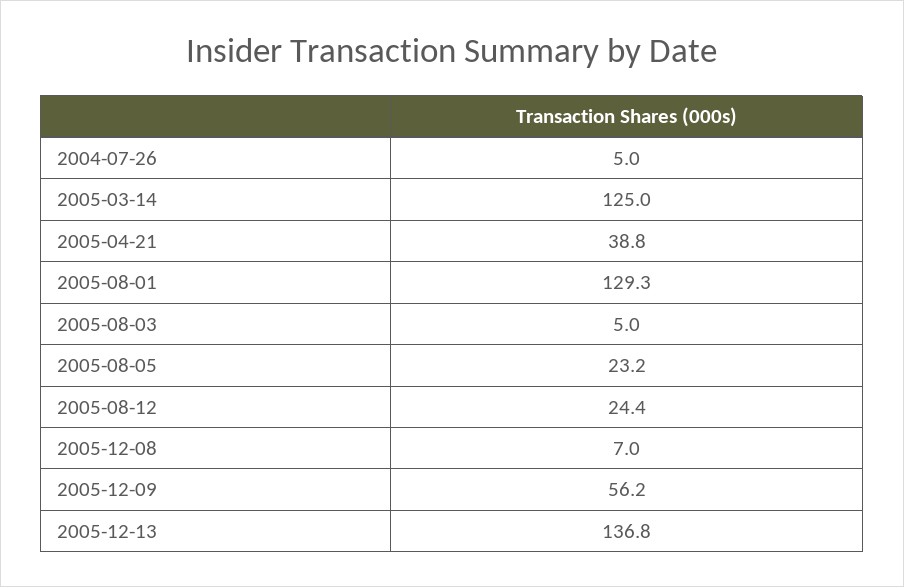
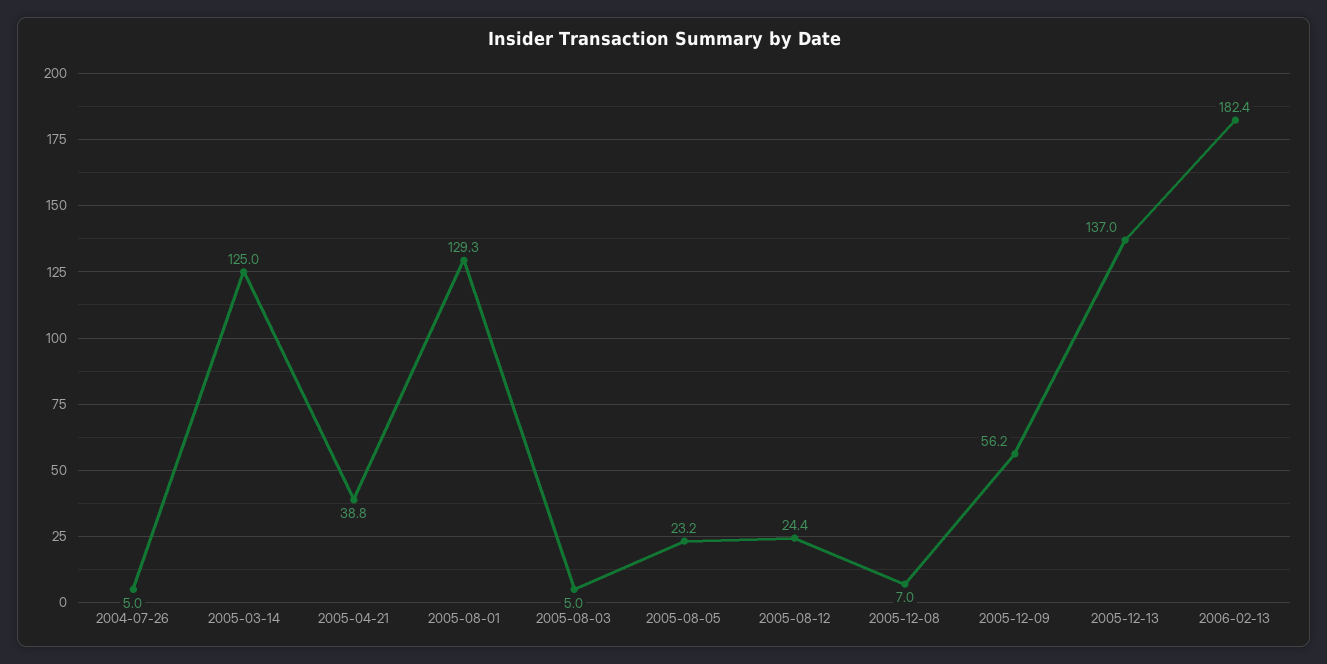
2005-12-13: 136.8 -> 137
2006-02-13: none -> 182.4

